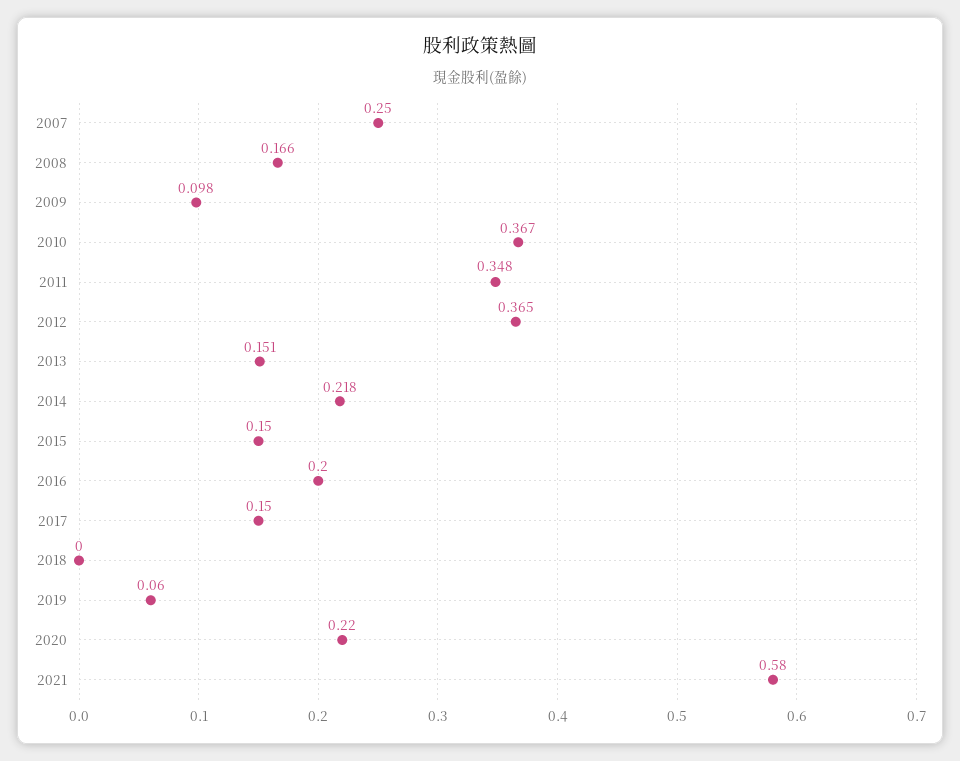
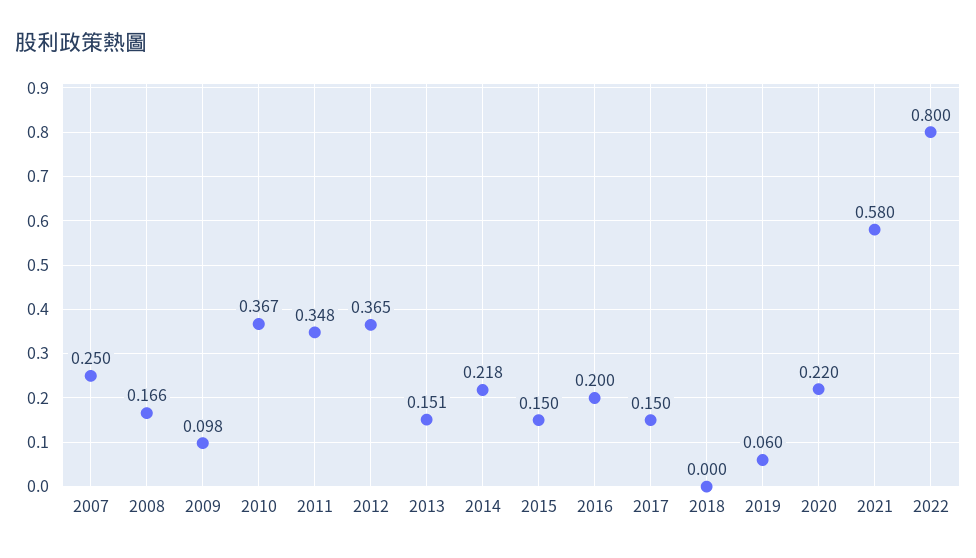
2022: none -> 0.8

